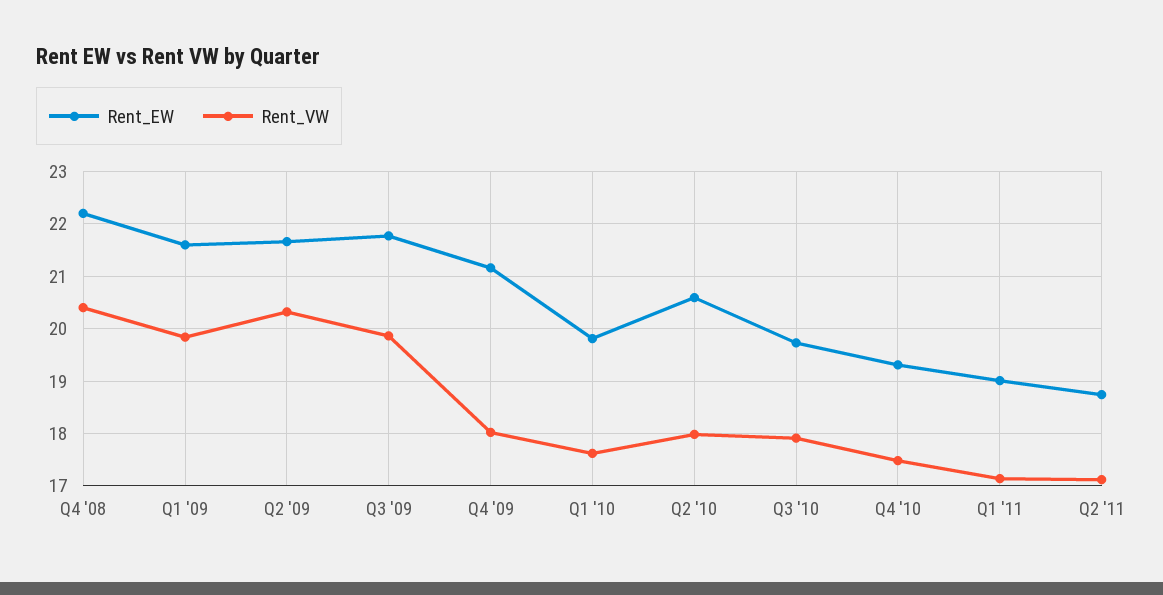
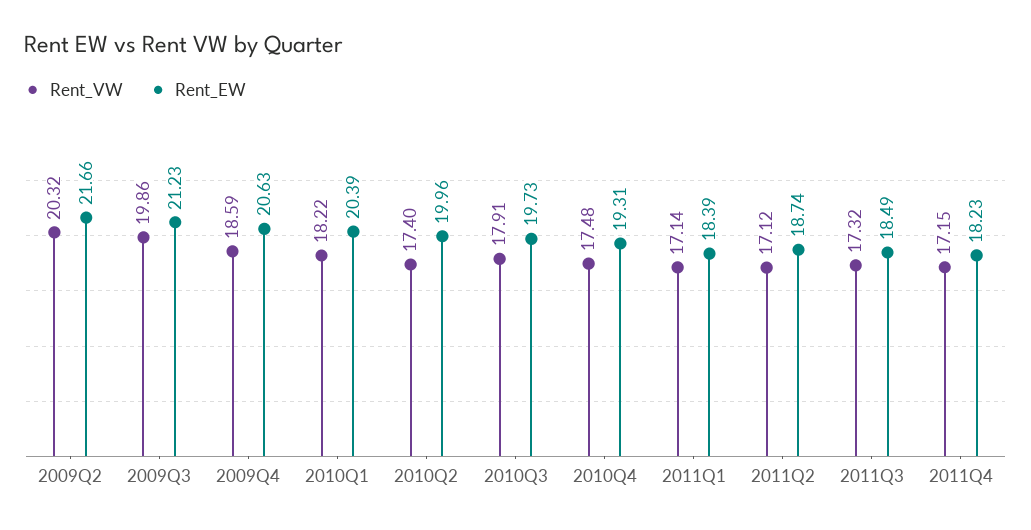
Rent_EW, Q4 '08: 22.2 -> none
Rent_VW, Q4 '08: 20.4 -> none
Rent_EW, Q1 '09: 21.6 -> none
Rent_VW, Q1 '09: 19.8 -> none
Rent_EW, Q3 '09: 21.8 -> 21.23
Rent_EW, Q4 '09: 21.2 -> 20.63
Rent_VW, Q4 '09: 18 -> 18.59
Rent_EW, Q1 '10: 19.8 -> 20.39
Rent_VW, Q1 '10: 17.6 -> 18.22
Rent_EW, Q2 '10: 20.6 -> 19.96
Rent_VW, Q2 '10: 18 -> 17.4
Rent_EW, Q1 '11: 19 -> 18.39
Rent_VW, 2011Q3: none -> 17.32
Rent_EW, 2011Q3: none -> 18.49
Rent_VW, 2011Q4: none -> 17.15
Rent_EW, 2011Q4: none -> 18.23

